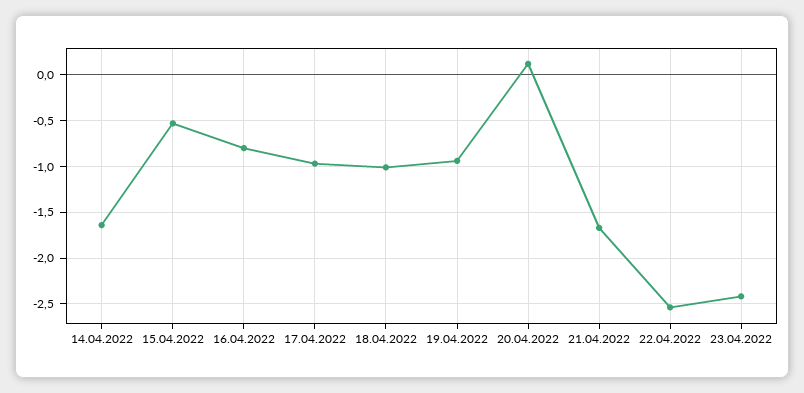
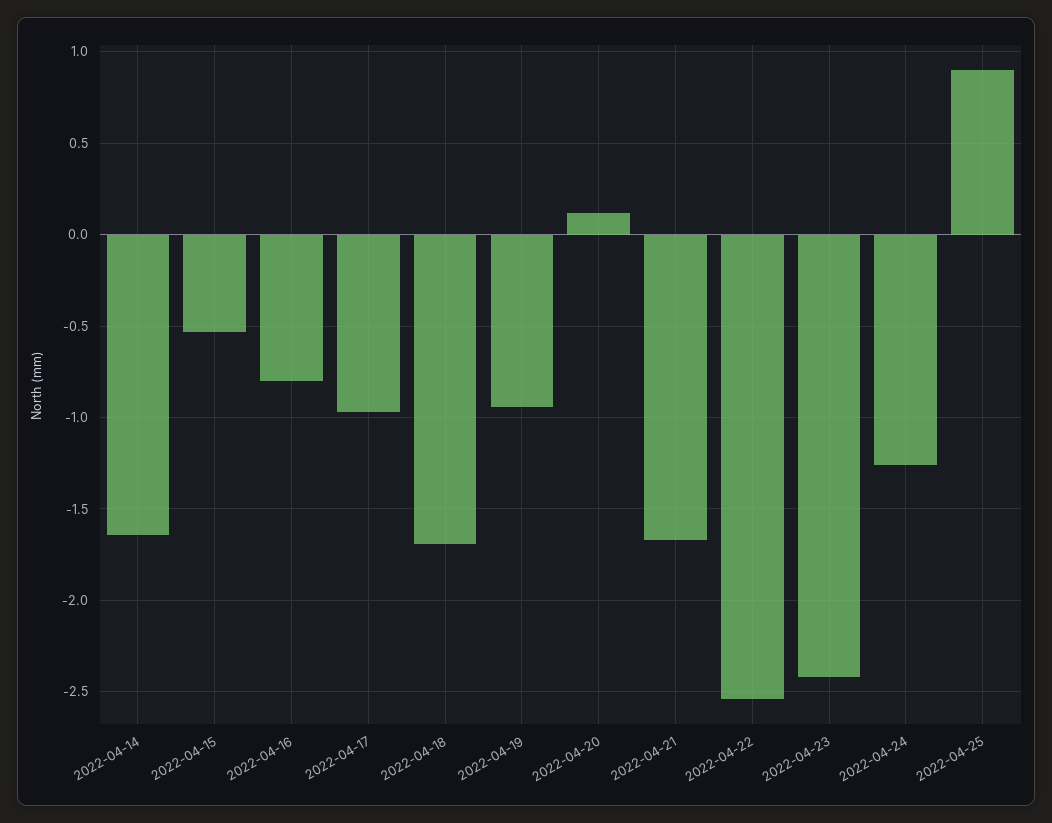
18.04.2022: -1 -> -1.7
2022-04-24: none -> -1.25
2022-04-25: none -> 0.9

